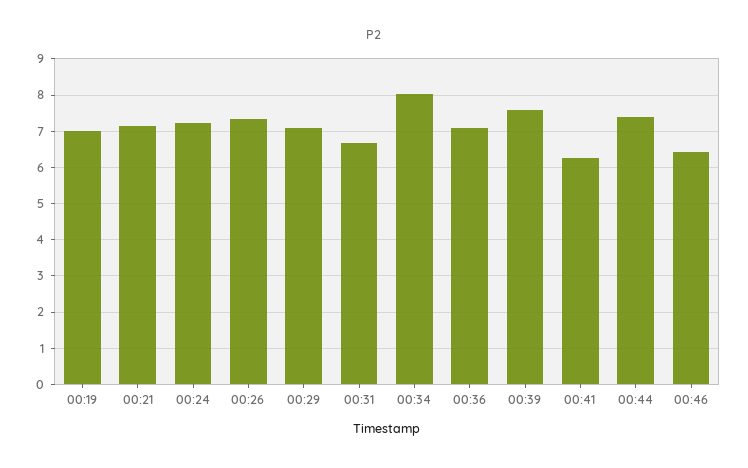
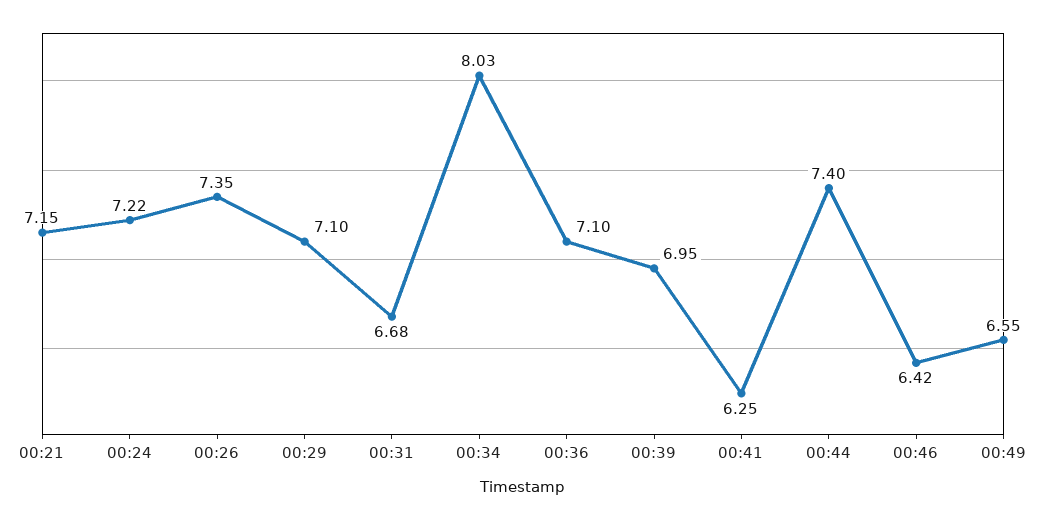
00:19: 7 -> none
00:39: 7.6 -> 6.95
00:49: none -> 6.55

